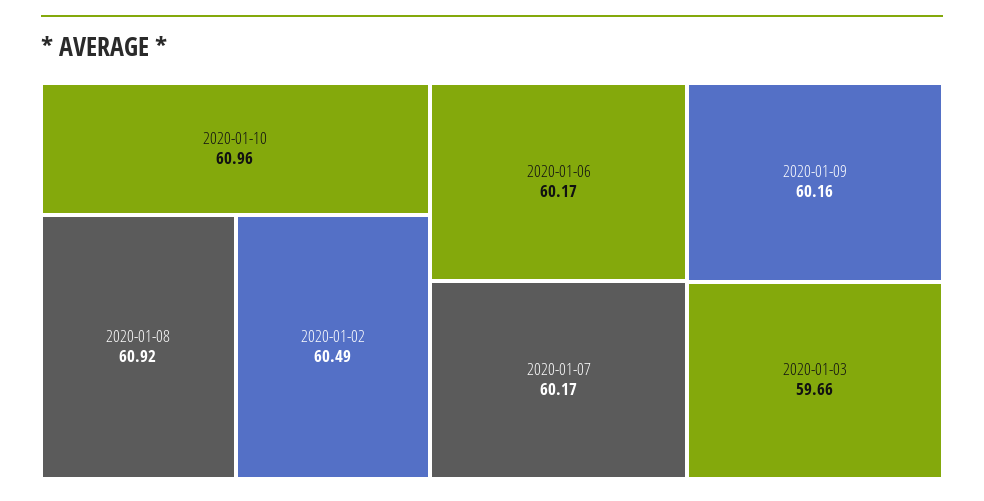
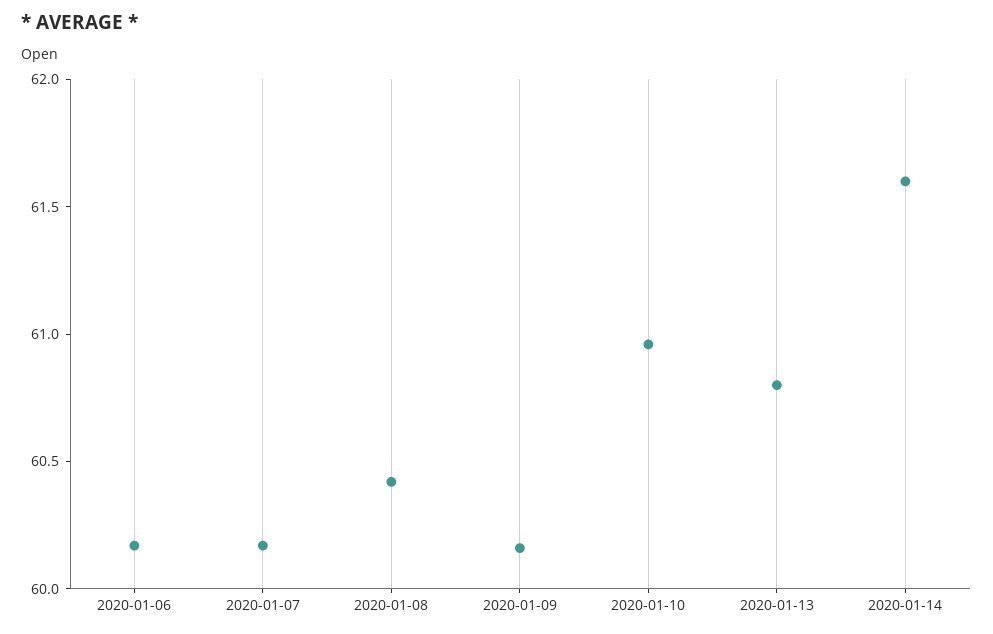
2020-01-08: 60.92 -> 60.4
2020-01-02: 60.49 -> none
2020-01-03: 59.66 -> none
2020-01-13: none -> 60.8
2020-01-14: none -> 61.6

